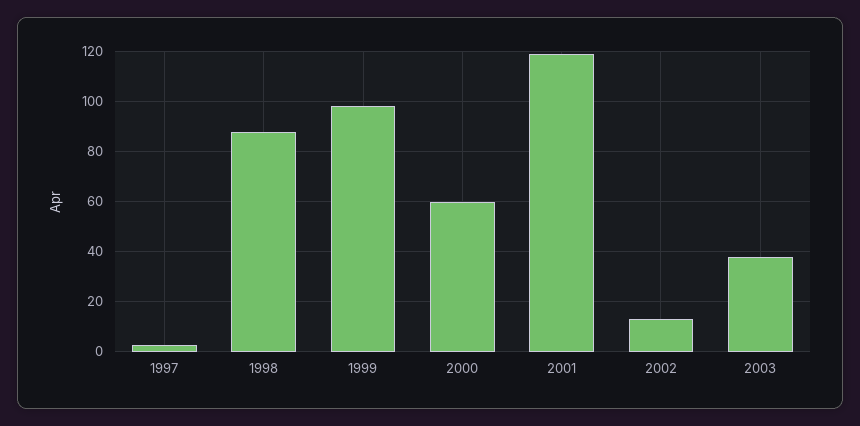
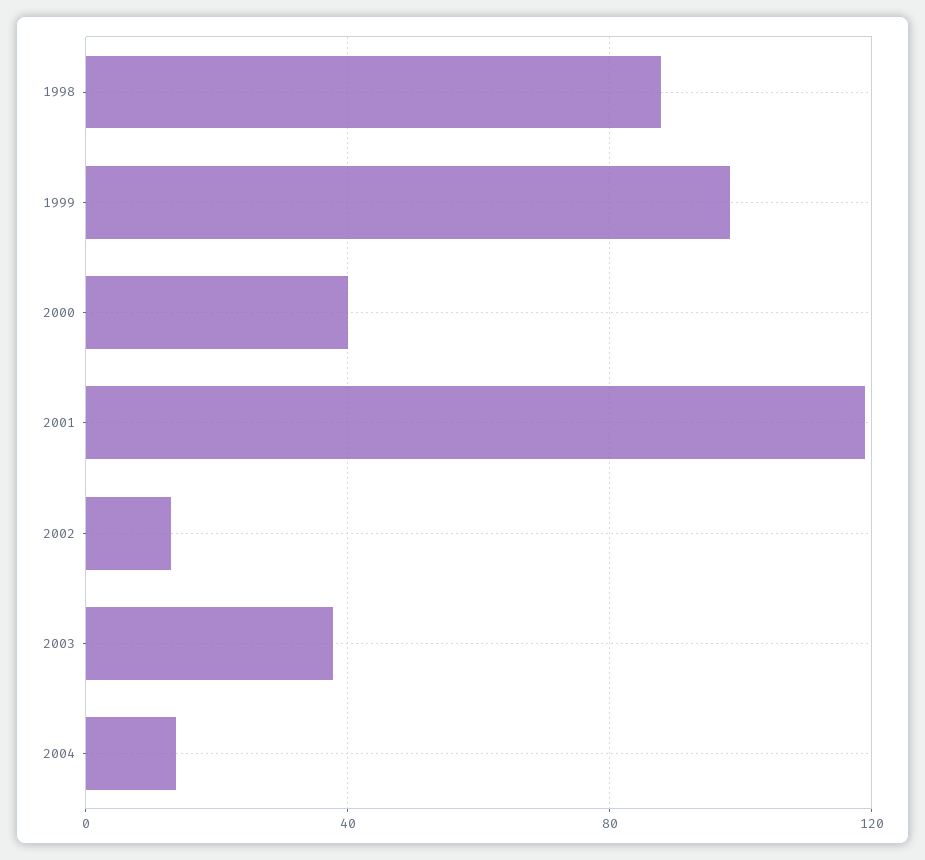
1997: 2.5 -> none
2000: 60 -> 40
2004: none -> 15

